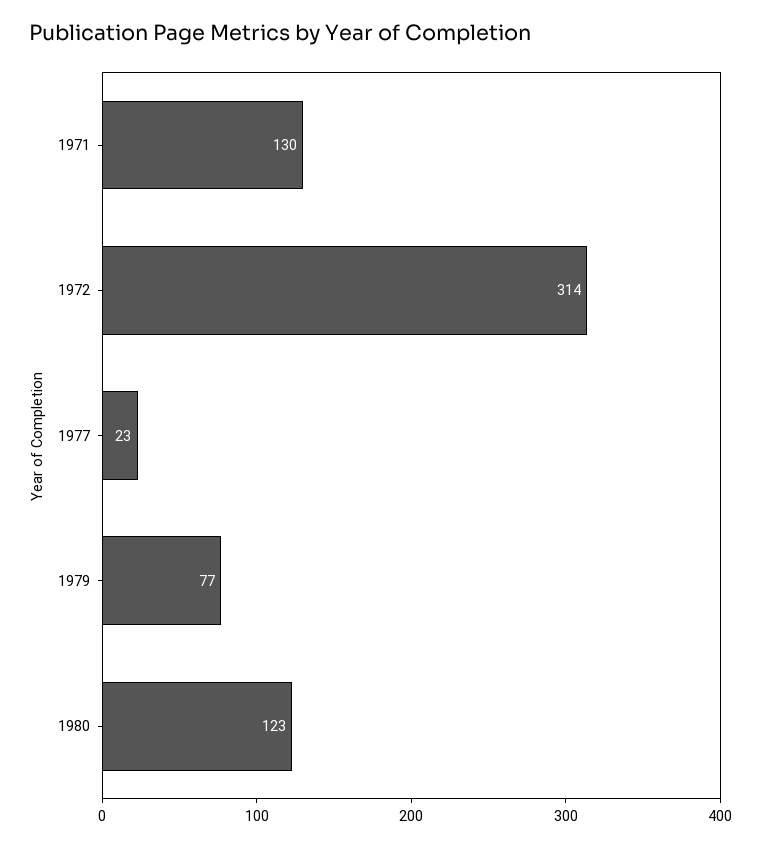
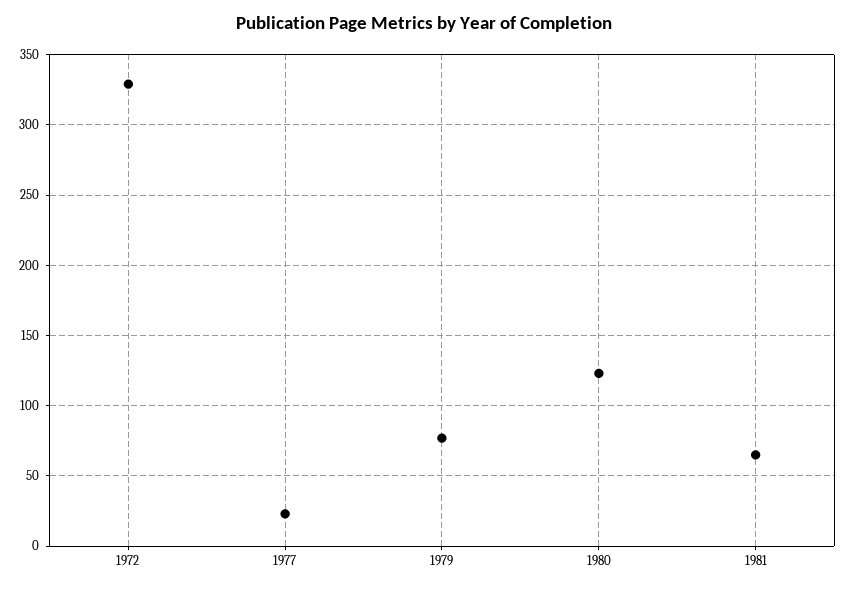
1971: 130 -> none
1972: 314 -> 330
1981: none -> 65

